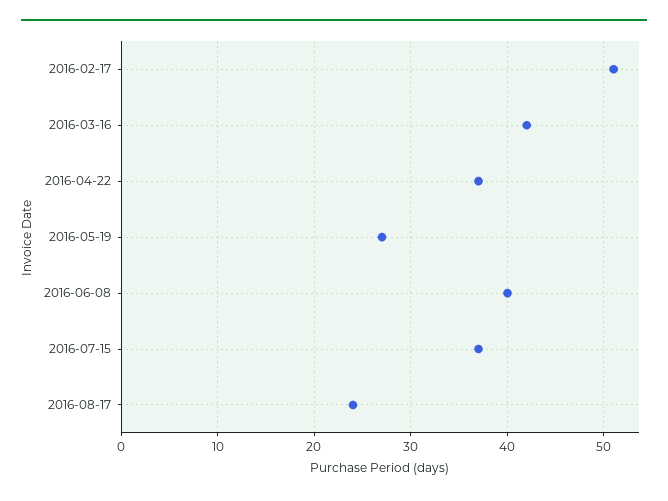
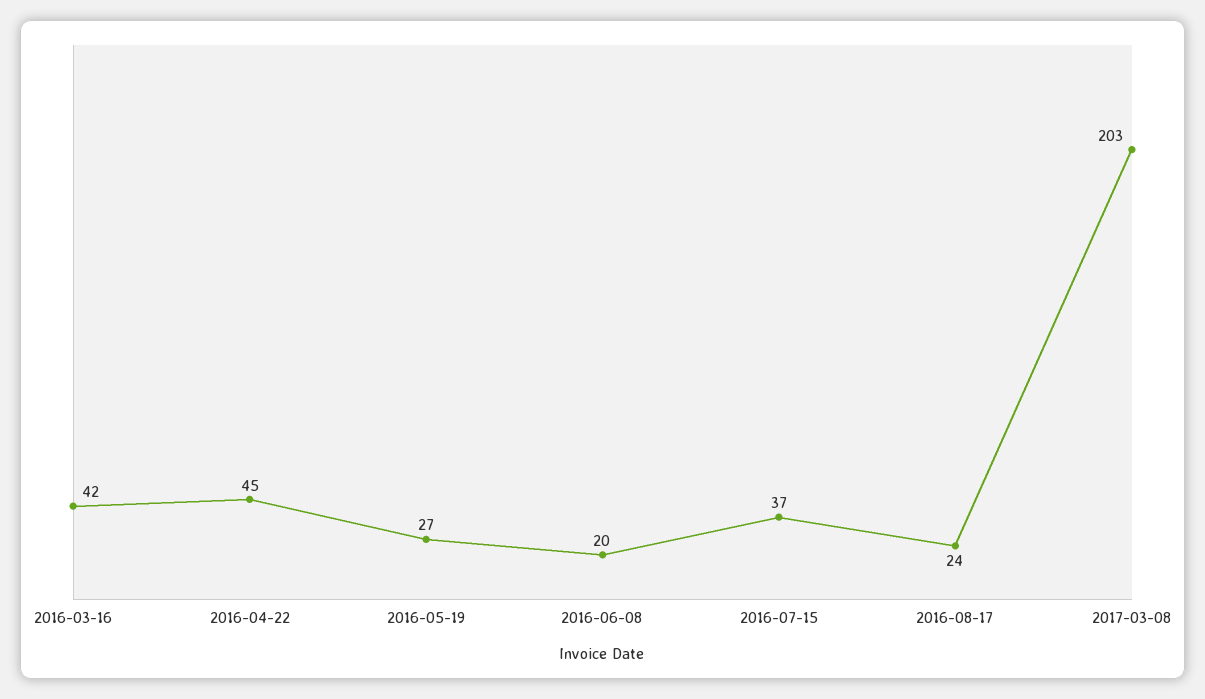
2016-02-17: 51 -> none
2016-04-22: 37 -> 45
2016-06-08: 40 -> 20
2017-03-08: none -> 203

